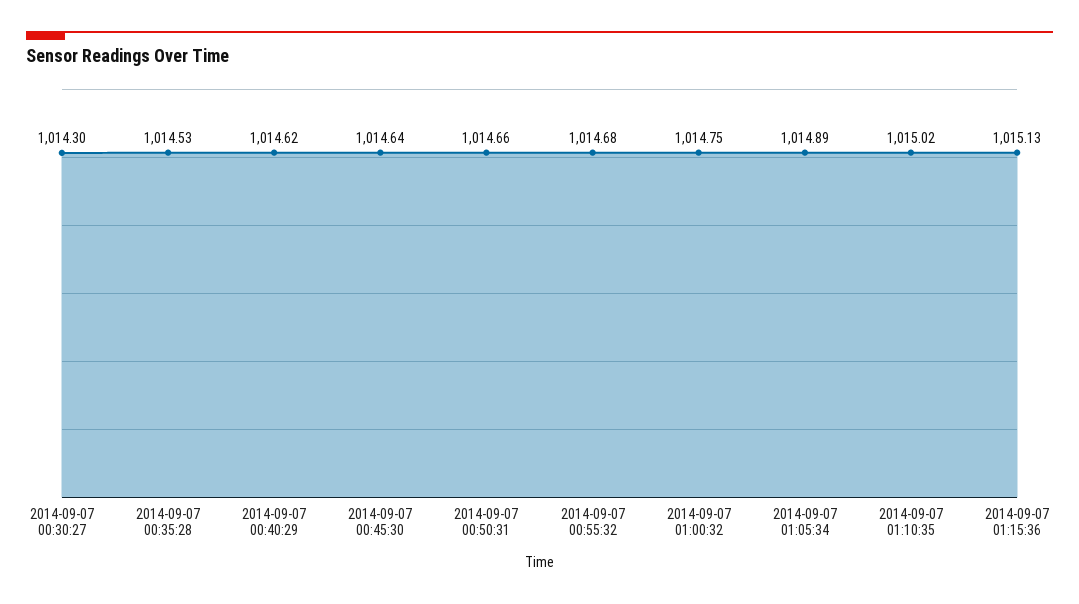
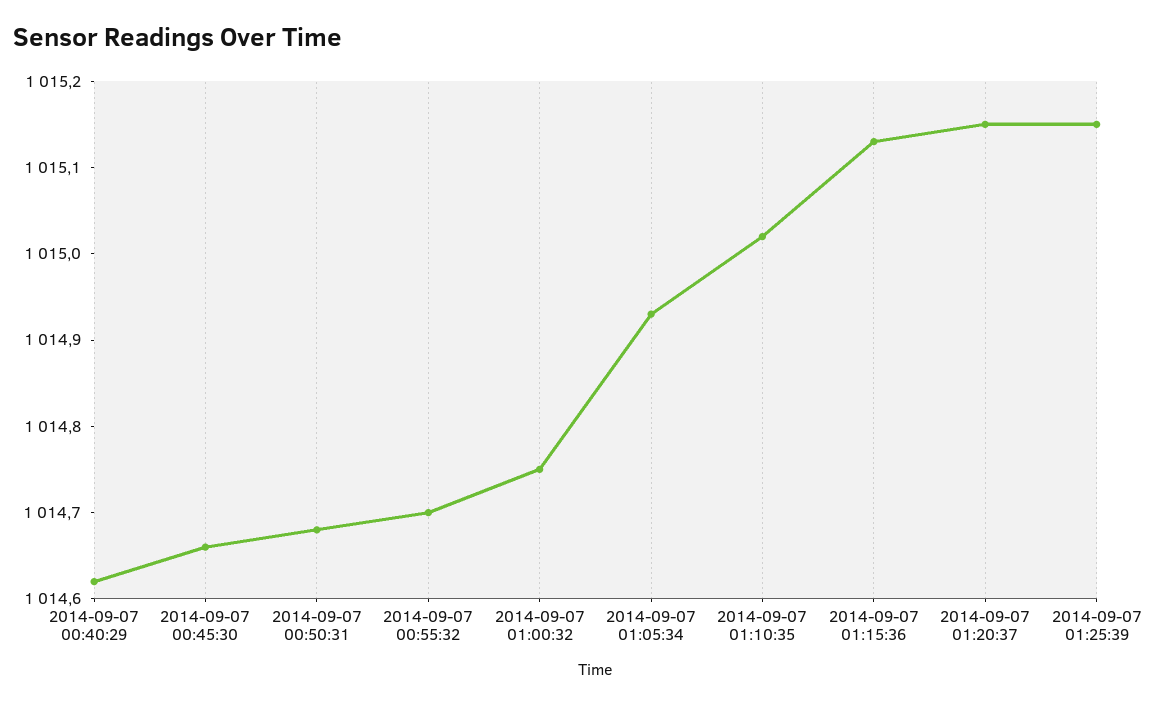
2014-09-07 00:30:27: 1014.3 -> none
2014-09-07 00:35:28: 1014.53 -> none
2014-09-07 00:45:30: 1014.64 -> 1014.66
2014-09-07 00:50:31: 1014.66 -> 1014.68
2014-09-07 00:55:32: 1014.68 -> 1014.7
2014-09-07 01:05:34: 1014.89 -> 1014.93
2014-09-07 01:20:37: none -> 1015.15
2014-09-07 01:25:39: none -> 1015.15

